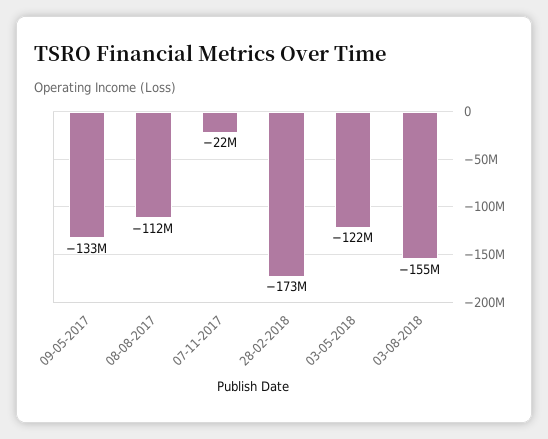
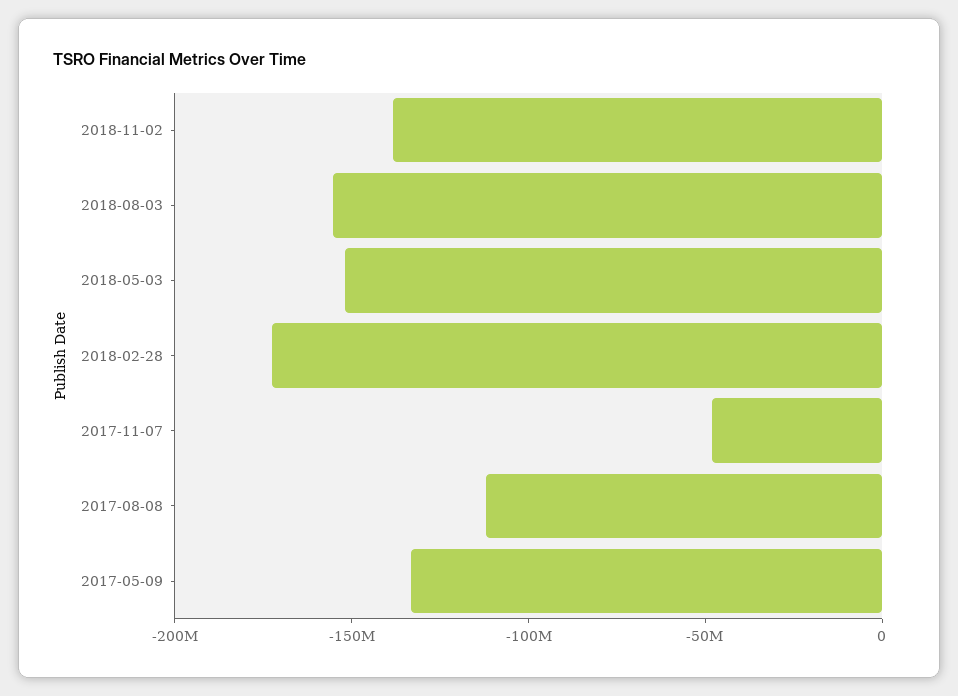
07-11-2017: -22000000 -> -50000000
03-05-2018: -122000000 -> -150000000
2018-11-02: none -> -140000000

